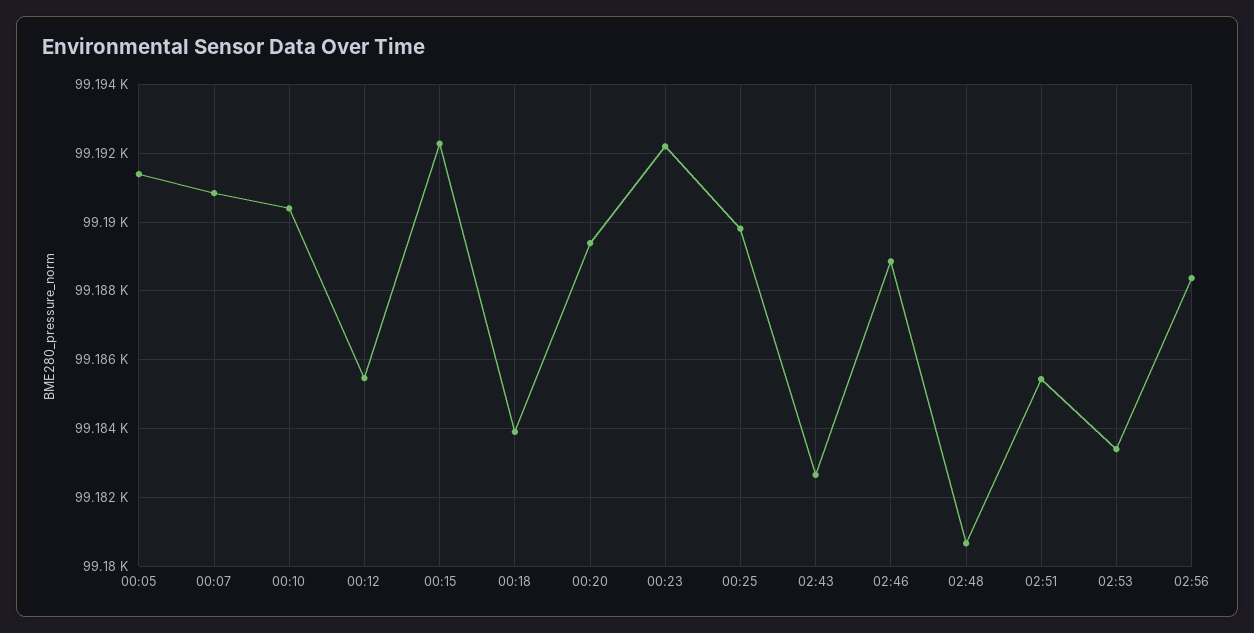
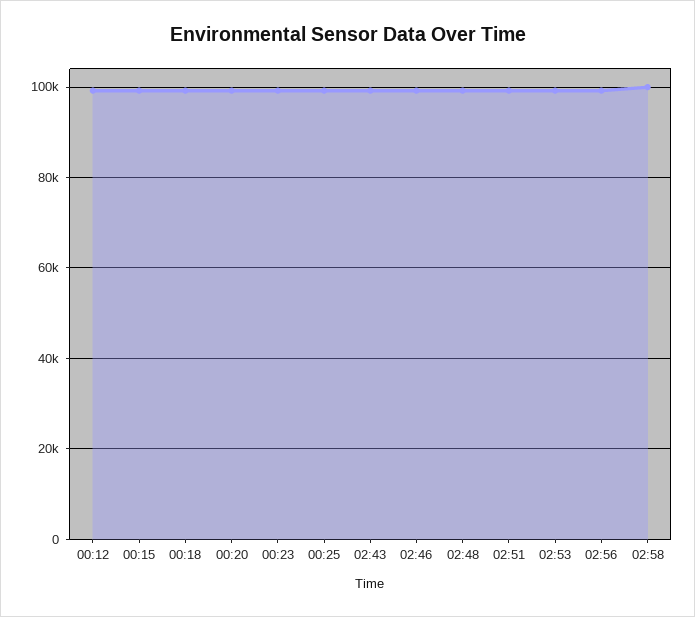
00:05: 99191.4 -> none
00:07: 99190.8 -> none
00:10: 99190.4 -> none
02:58: none -> 100000

